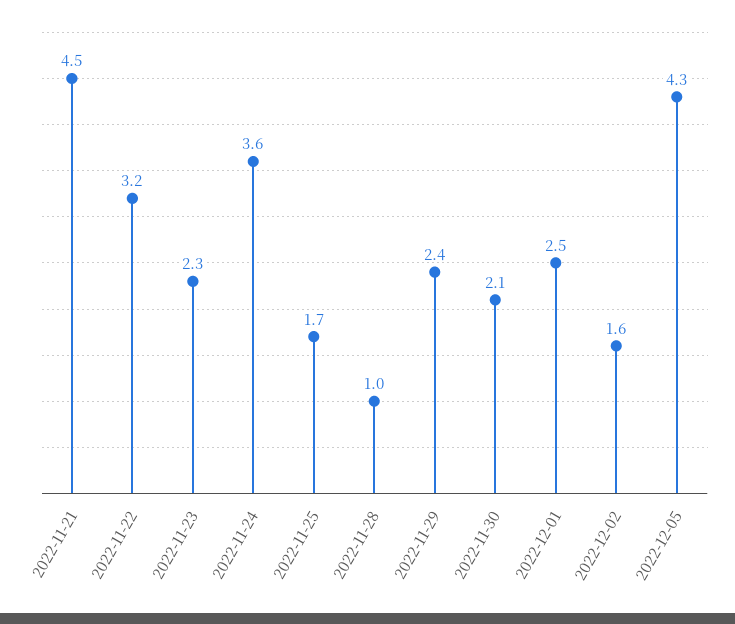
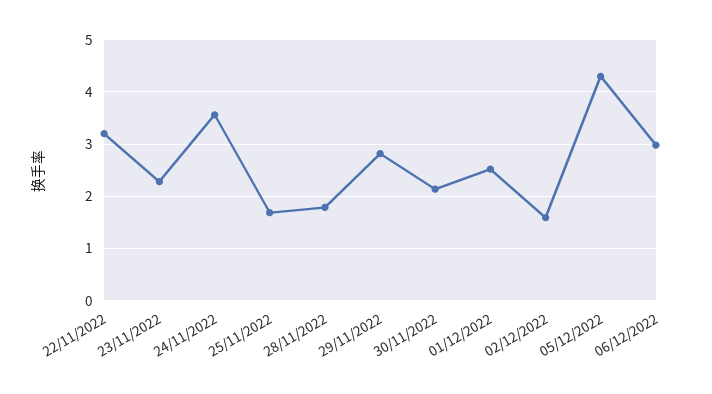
2022-11-21: 4.5 -> none
2022-11-28: 1 -> 1.8
2022-11-29: 2.4 -> 2.8
06/12/2022: none -> 3

